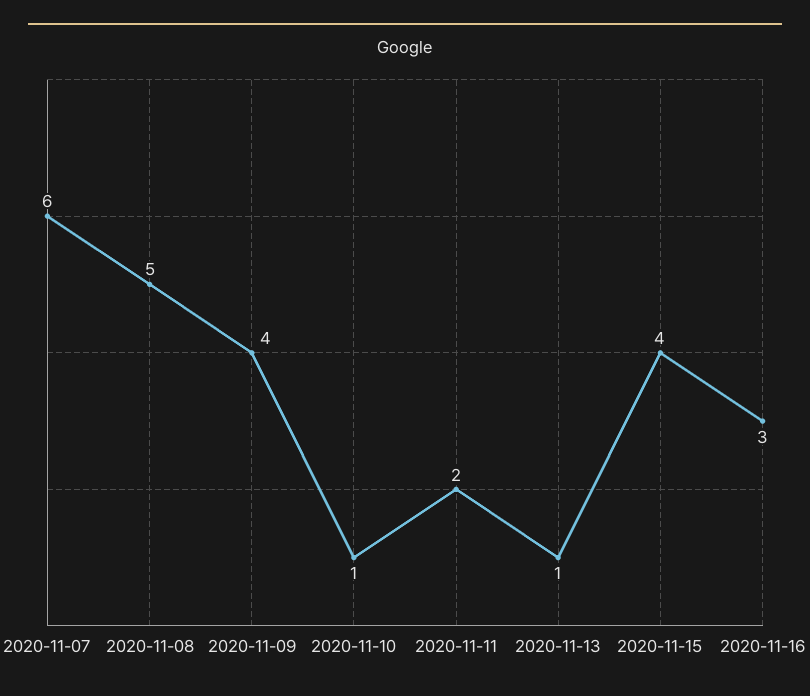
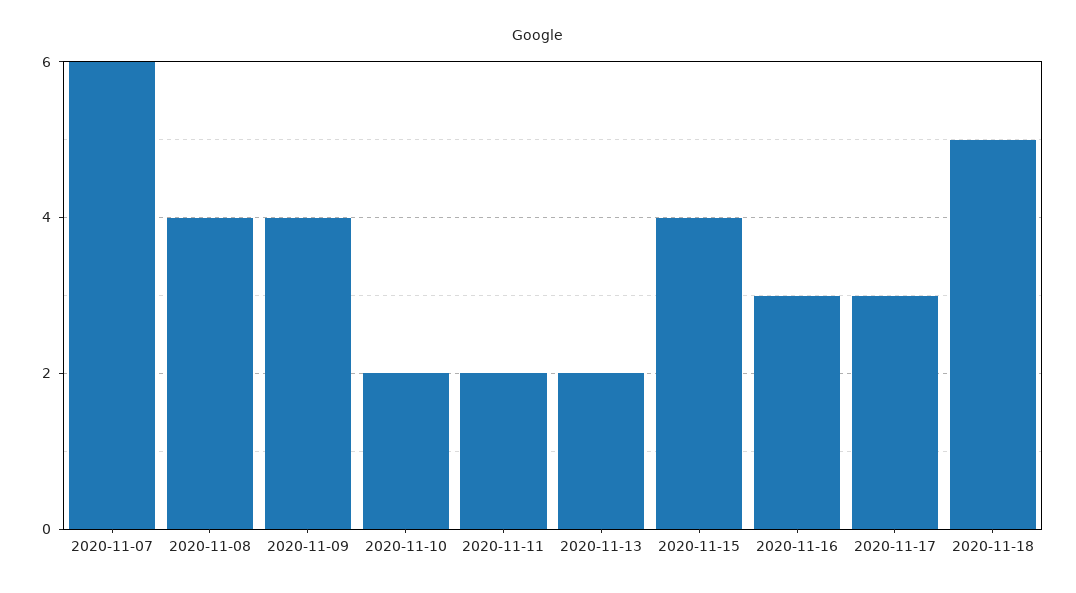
2020-11-08: 5 -> 4
2020-11-10: 1 -> 2
2020-11-13: 1 -> 2
2020-11-17: none -> 3
2020-11-18: none -> 5

